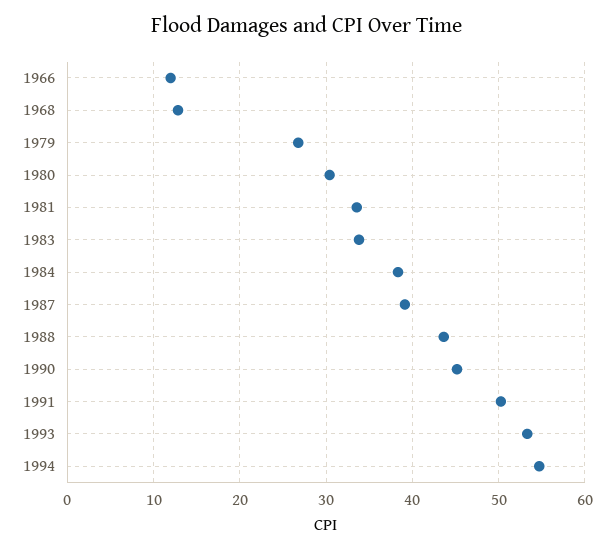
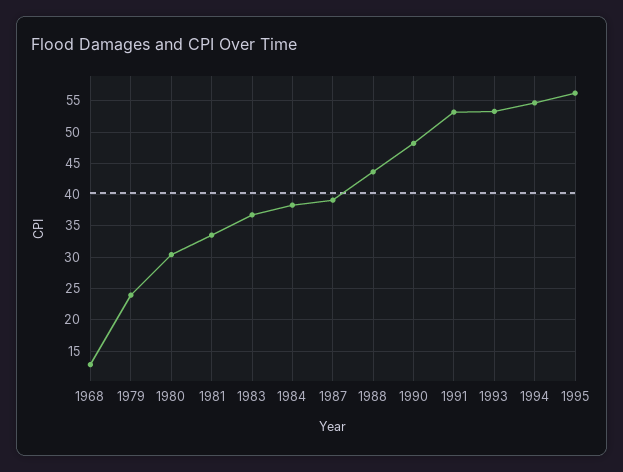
1966: 12 -> none
1979: 27 -> 24
1983: 34 -> 37
1990: 45 -> 48
1991: 50 -> 53
1995: none -> 56

